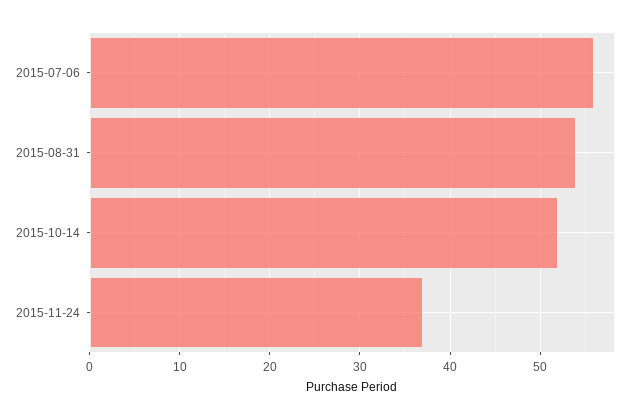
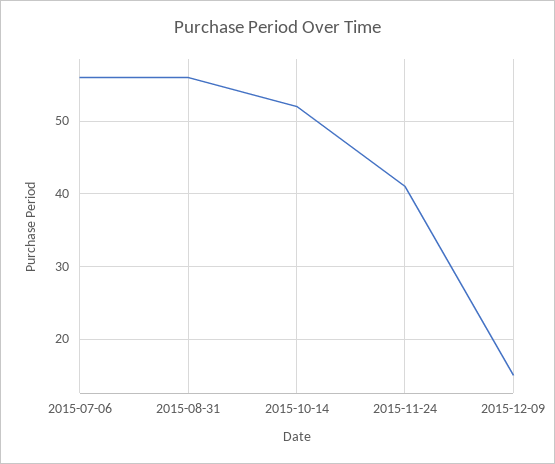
2015-08-31: 54 -> 56
2015-11-24: 37 -> 41
2015-12-09: none -> 15

